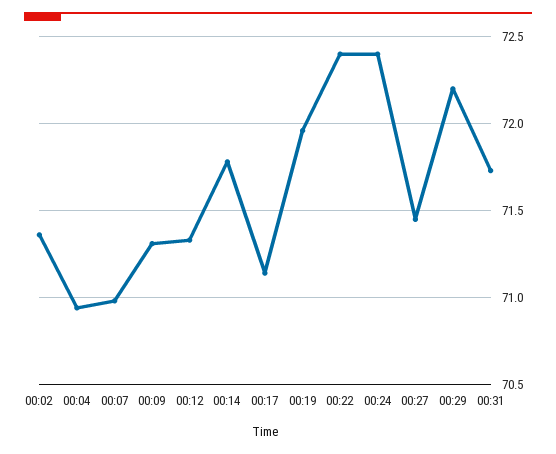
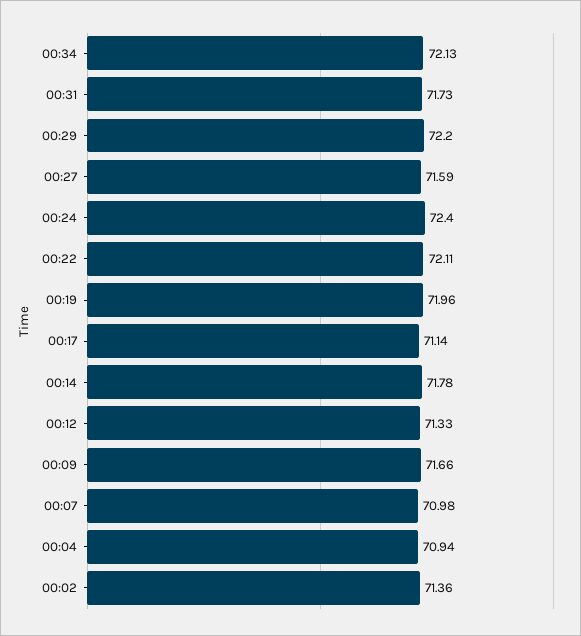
00:09: 71.3 -> 71.66
00:22: 72.4 -> 72.11
00:27: 71.45 -> 71.59
00:34: none -> 72.13

